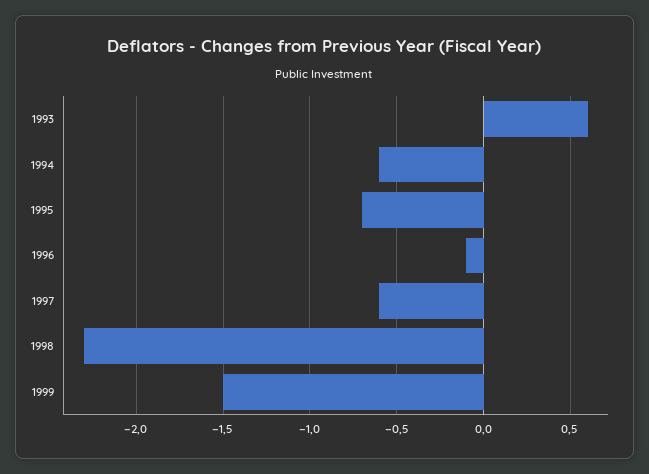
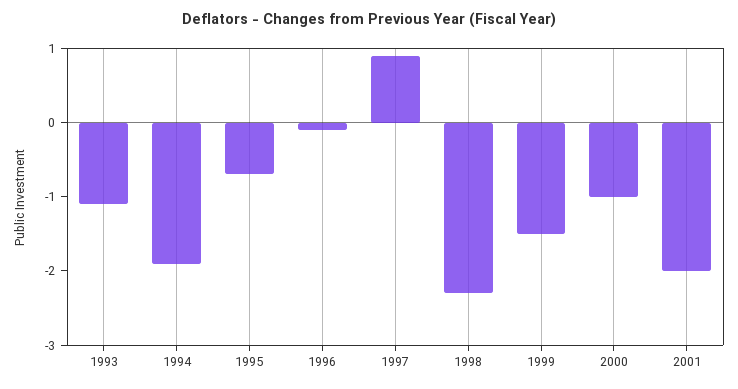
1993: 0.6 -> -1
1994: -0.6 -> -2
1997: -0.6 -> 1
2000: none -> -1
2001: none -> -2

